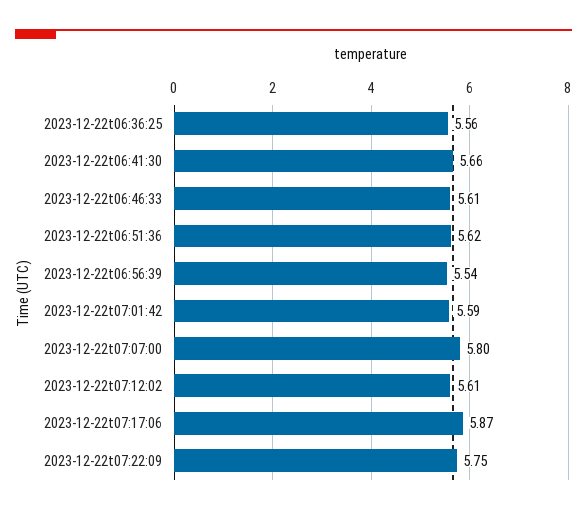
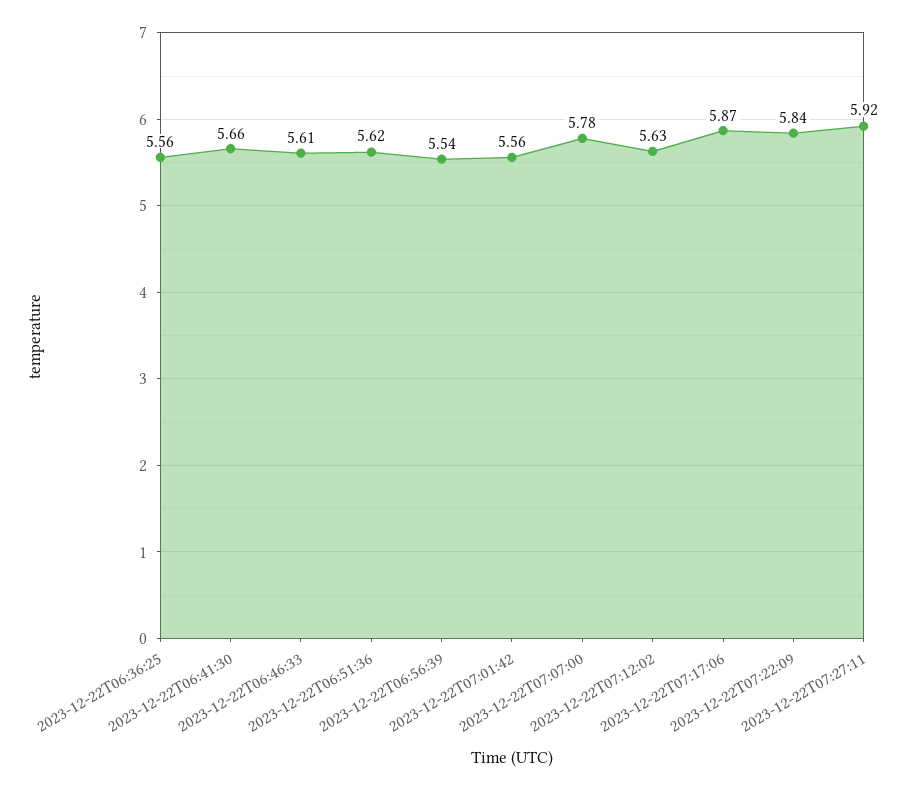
2023-12-22t07:01:42: 5.59 -> 5.56
2023-12-22t07:07:00: 5.8 -> 5.78
2023-12-22t07:12:02: 5.61 -> 5.63
2023-12-22t07:22:09: 5.75 -> 5.84
2023-12-22T07:27:11: none -> 5.92

